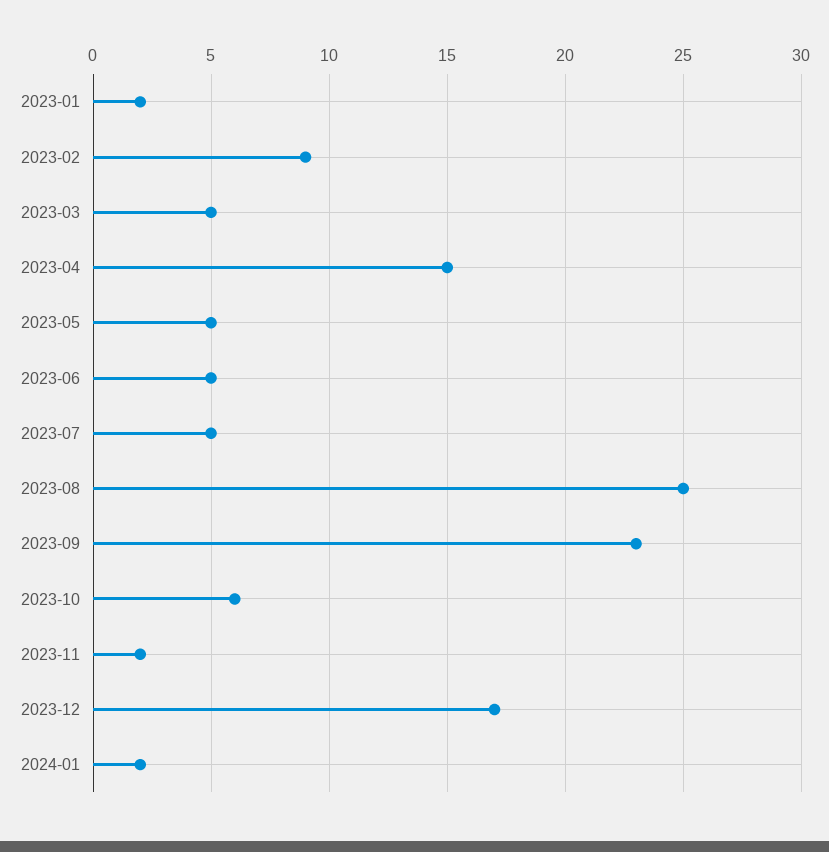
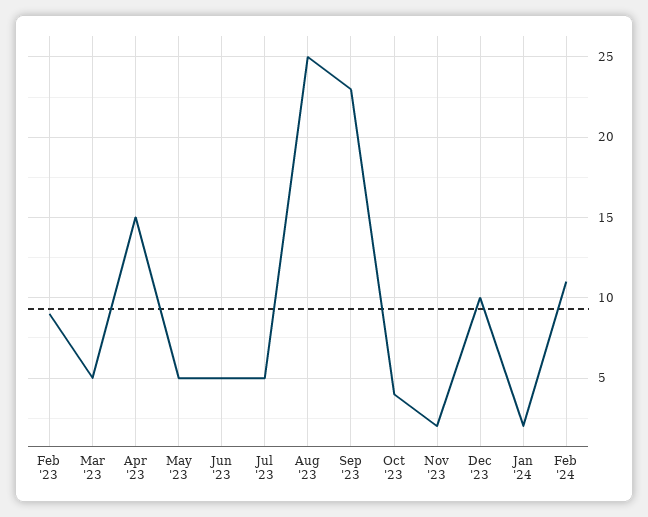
2023-01: 2 -> none
2023-10: 6 -> 4
2023-12: 17 -> 10
Feb '24: none -> 11

